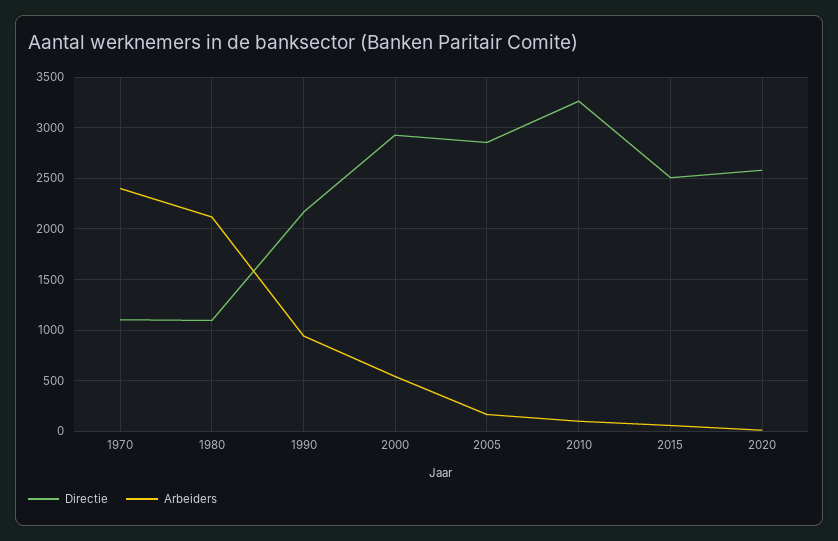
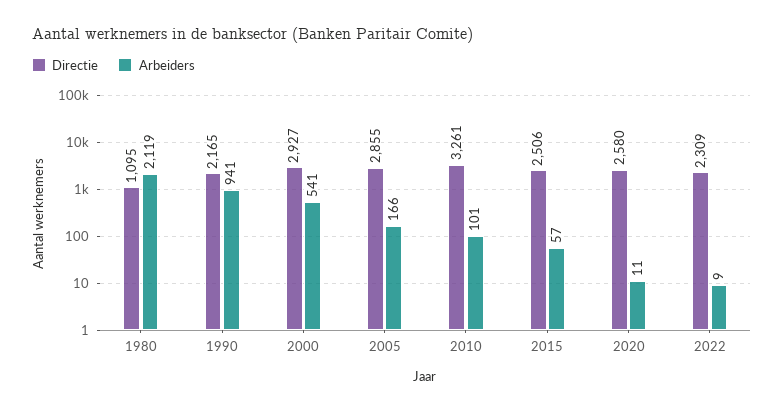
Directie, 1970: 1100 -> none
Arbeiders, 1970: 2400 -> none
Directie, 2022: none -> 2309
Arbeiders, 2022: none -> 9

